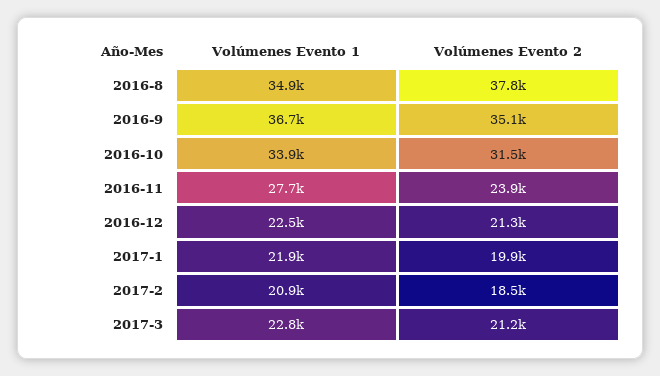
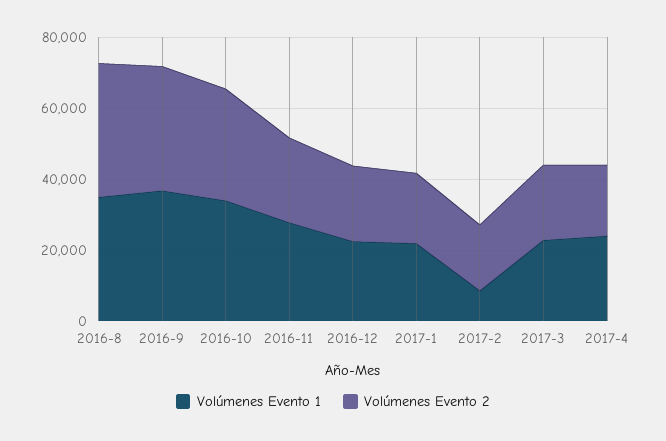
Volúmenes Evento 1, 2017-2: 20900 -> 10000
Volúmenes Evento 1, 2017-4: none -> 25000
Volúmenes Evento 2, 2017-4: none -> 20000

